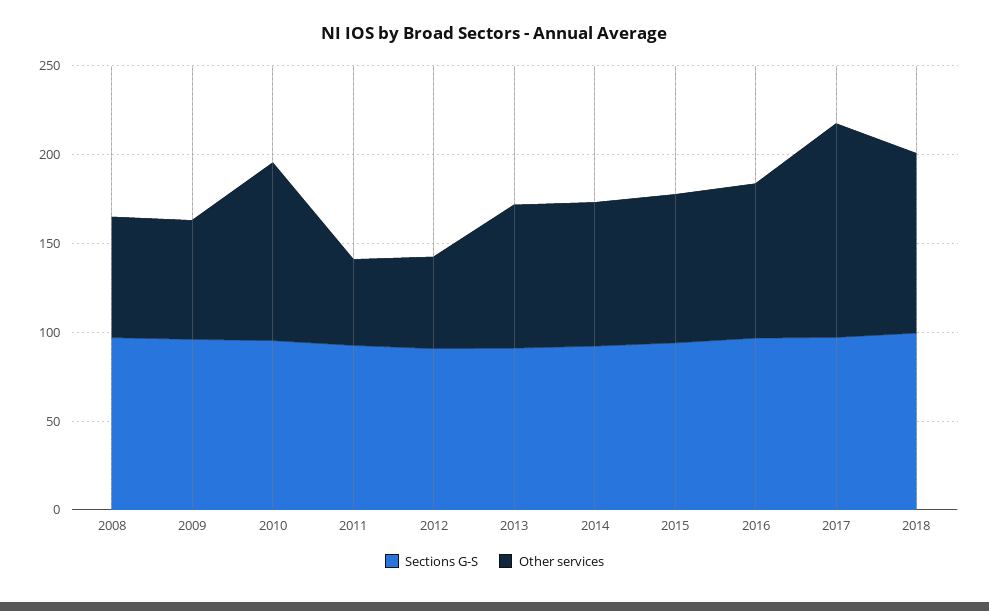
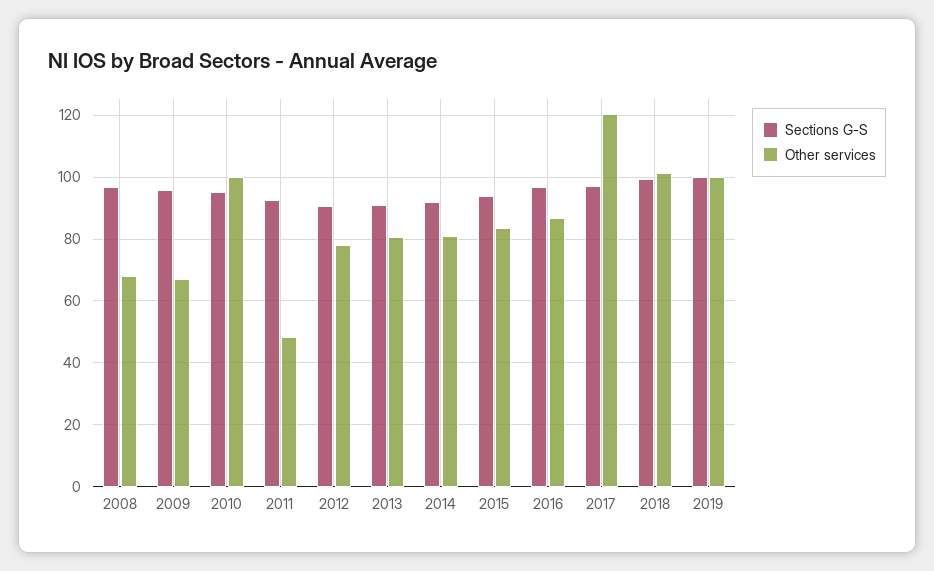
Other services, 2012: 50 -> 78
Sections G-S, 2019: none -> 100
Other services, 2019: none -> 100

